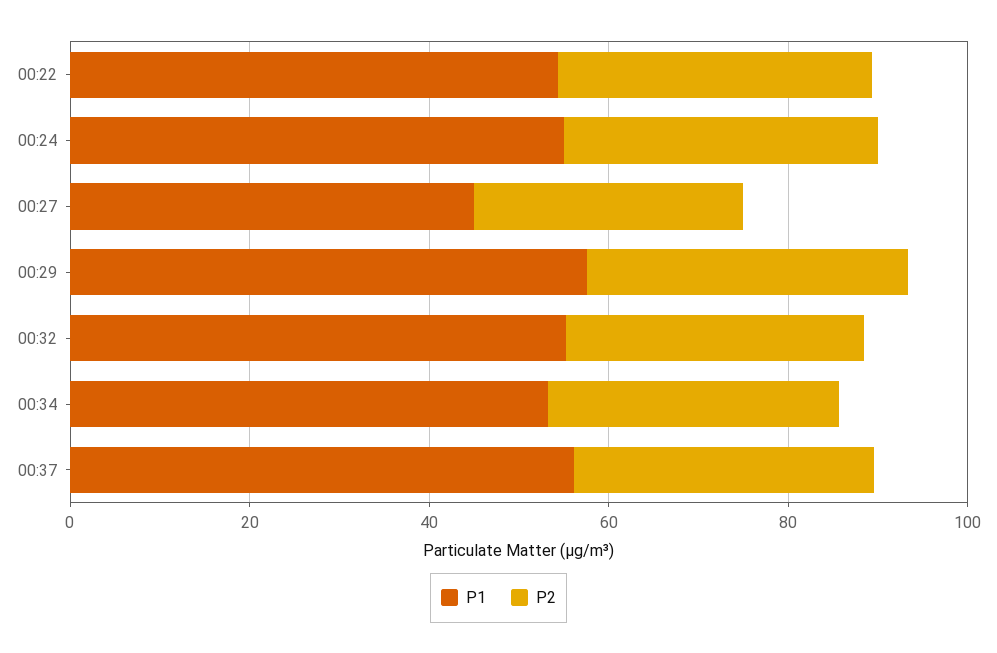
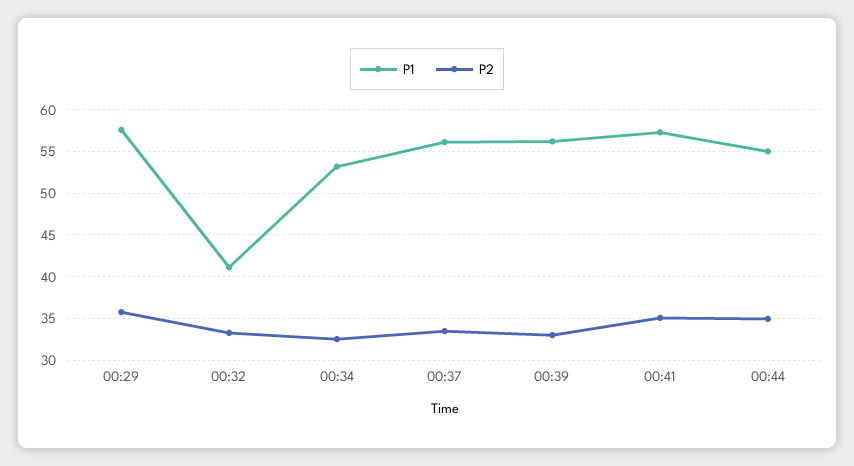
P1, 00:22: 55 -> none
P2, 00:22: 35 -> none
P1, 00:24: 55 -> none
P2, 00:24: 35 -> none
P1, 00:27: 45 -> none
P2, 00:27: 30 -> none
P1, 00:32: 55 -> 41
P1, 00:39: none -> 56
P2, 00:39: none -> 33
P1, 00:41: none -> 57
P2, 00:41: none -> 35
P1, 00:44: none -> 55
P2, 00:44: none -> 35

